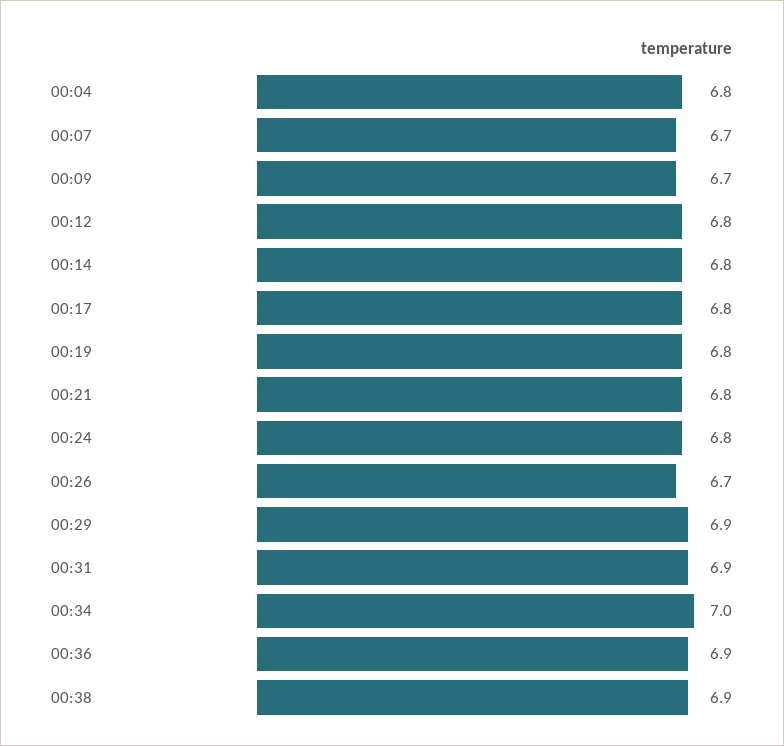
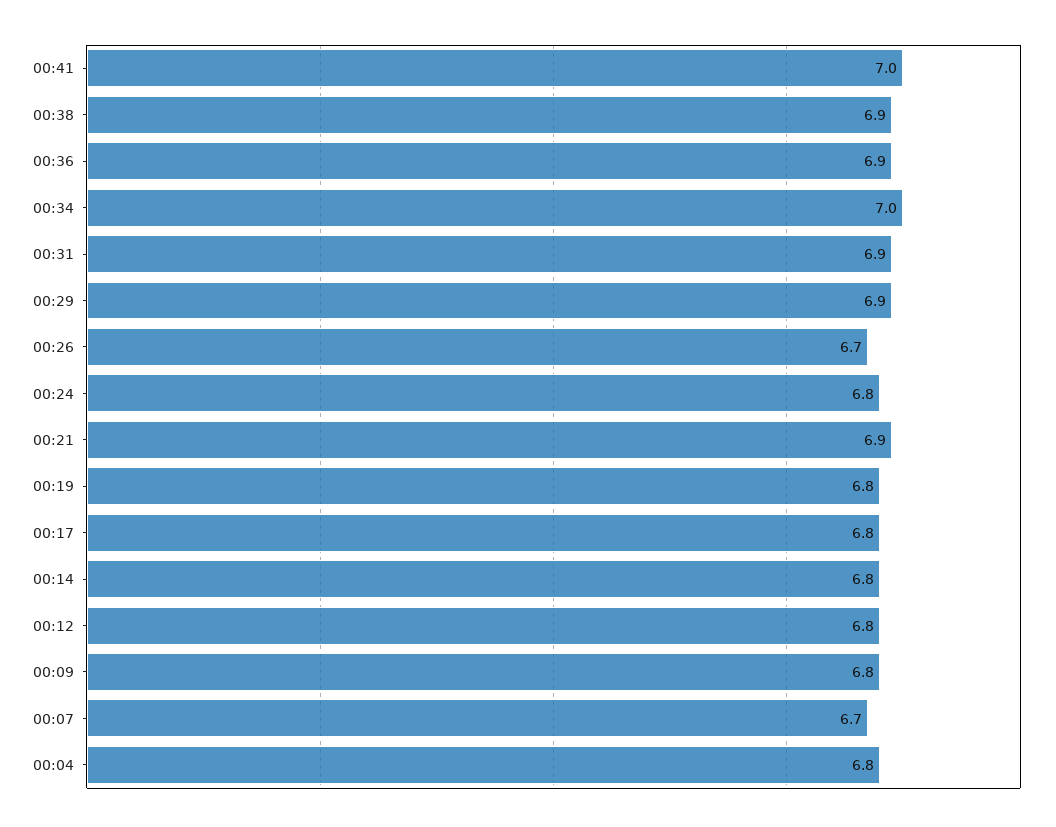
00:09: 6.7 -> 6.8
00:21: 6.8 -> 6.9
00:41: none -> 7

